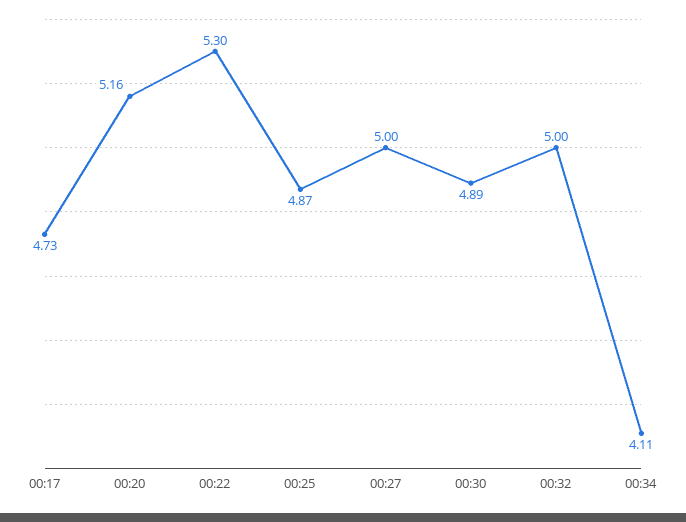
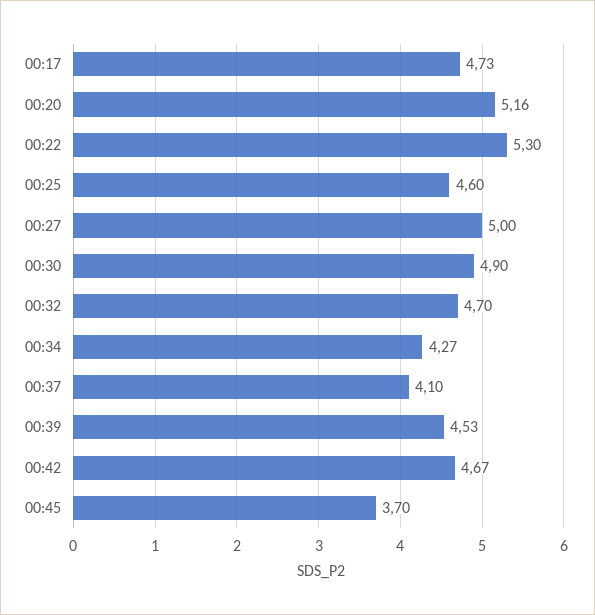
00:25: 4.87 -> 4.6
00:30: 4.89 -> 4.9
00:32: 5 -> 4.7
00:34: 4.11 -> 4.27
00:37: none -> 4.1
00:39: none -> 4.53
00:42: none -> 4.67
00:45: none -> 3.7

